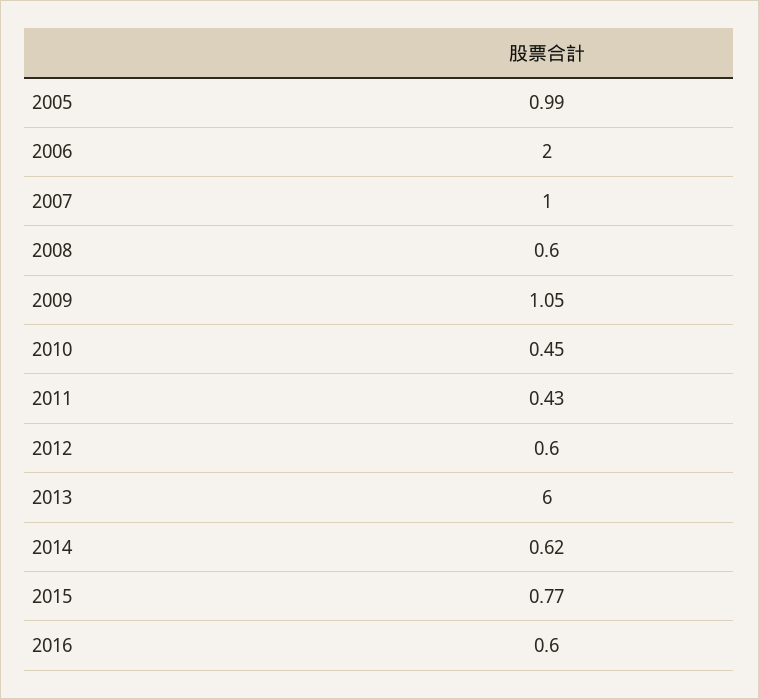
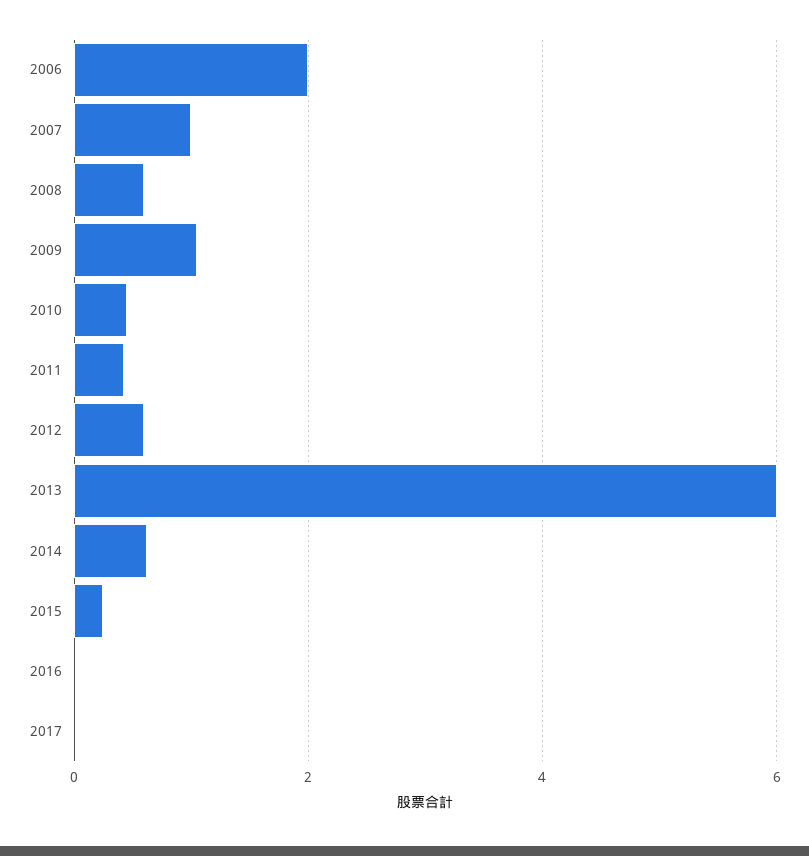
2005: 0.99 -> none
2015: 0.77 -> 0.2
2016: 0.6 -> 0
2017: none -> 0

